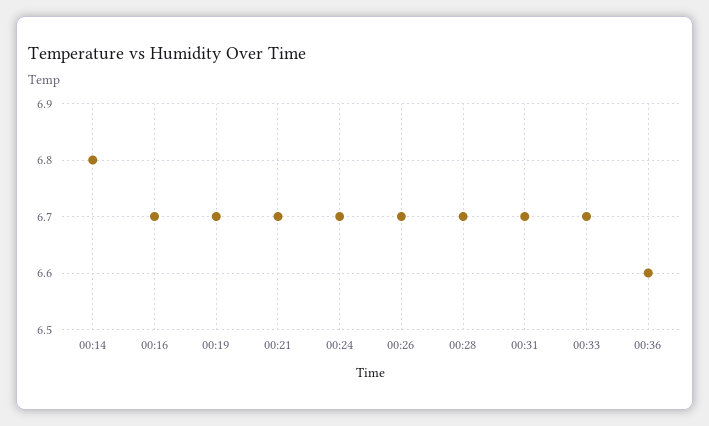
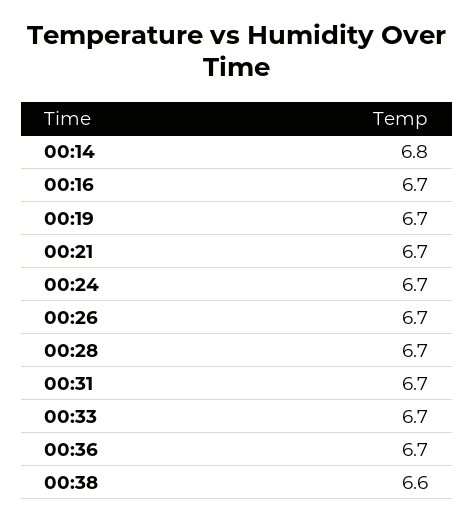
00:36: 6.6 -> 6.7
00:38: none -> 6.6

